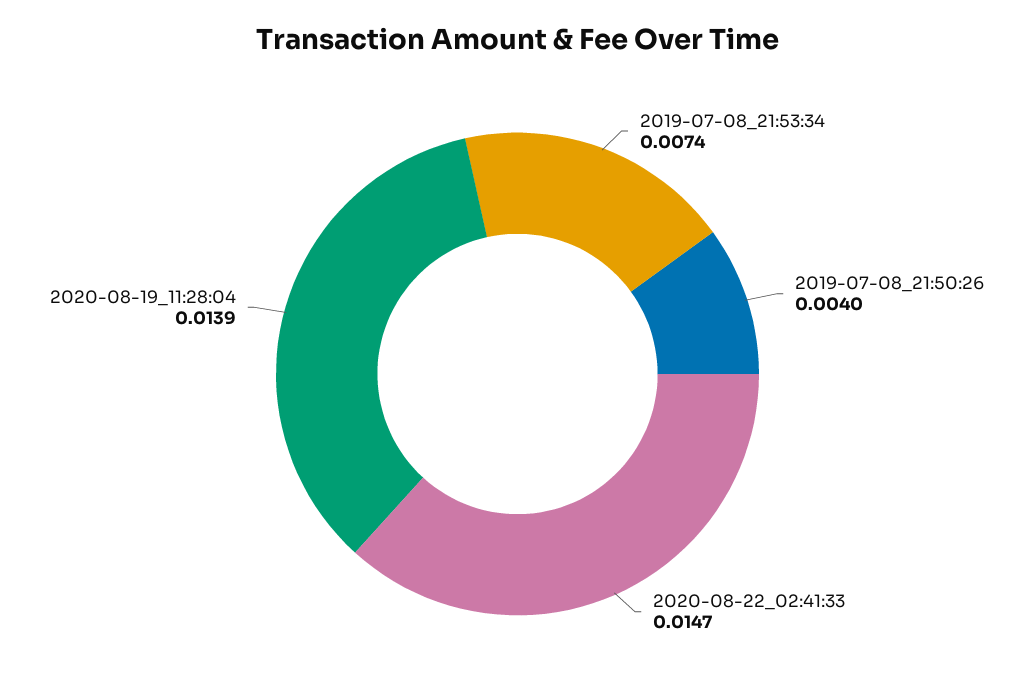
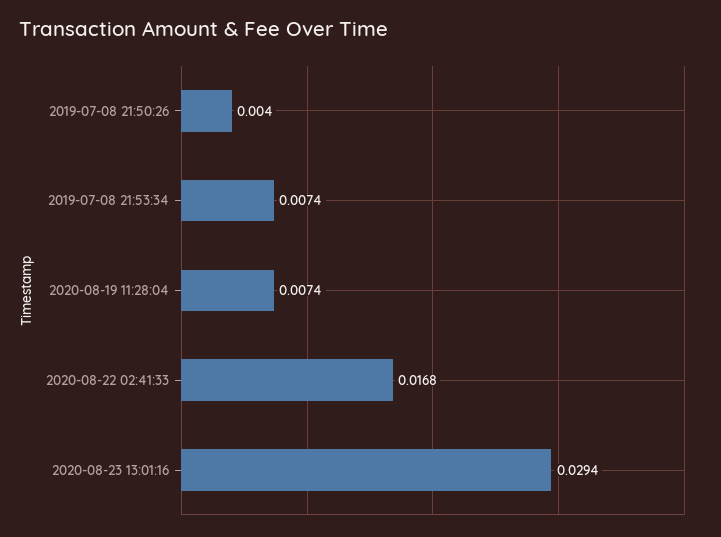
2020-08-22_02:41:33: 0.0147 -> 0.0168
2020-08-19_11:28:04: 0.0139 -> 0.0074
2020-08-23 13:01:16: none -> 0.0294

